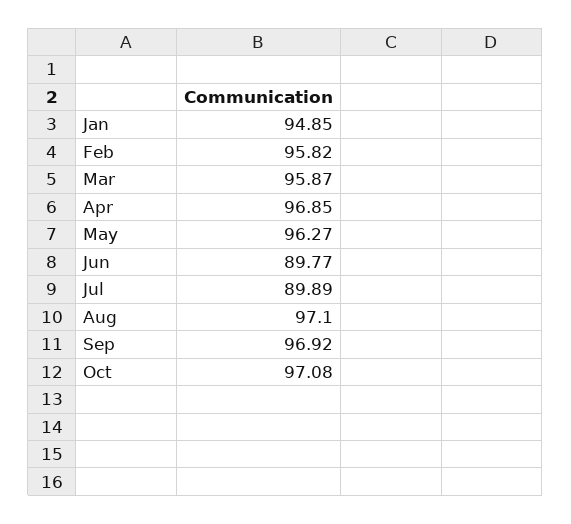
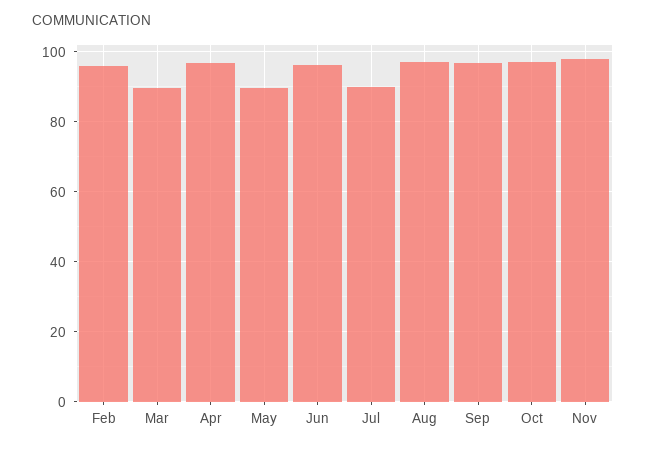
Jan: 94.85 -> none
Mar: 95.87 -> 90
May: 96.27 -> 90
Jun: 89.77 -> 96
Nov: none -> 98

